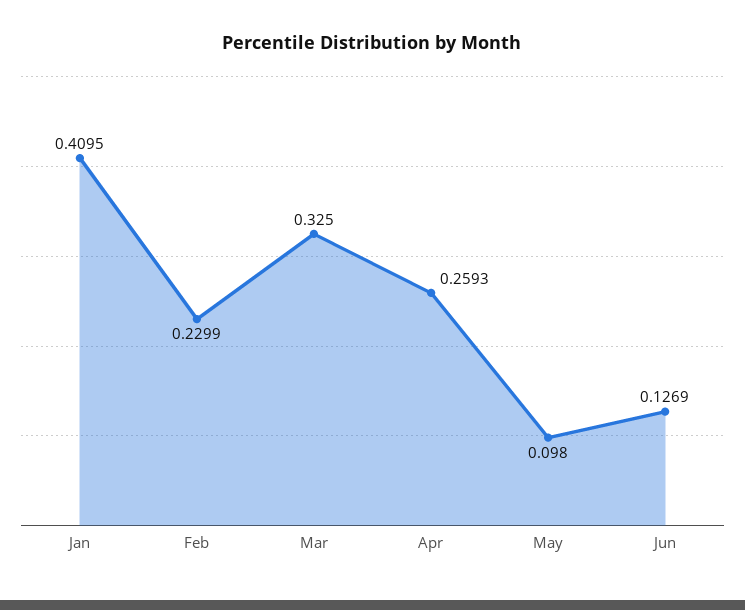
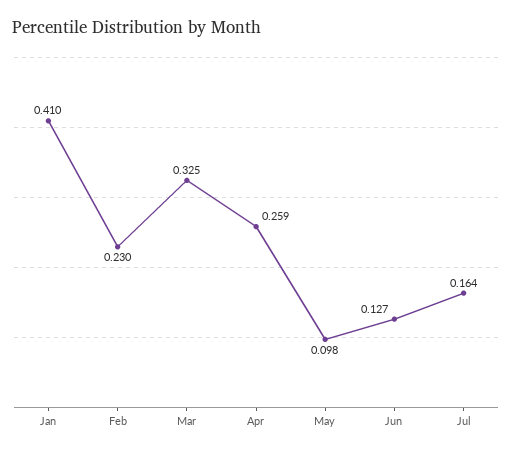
Jul: none -> 0.164

